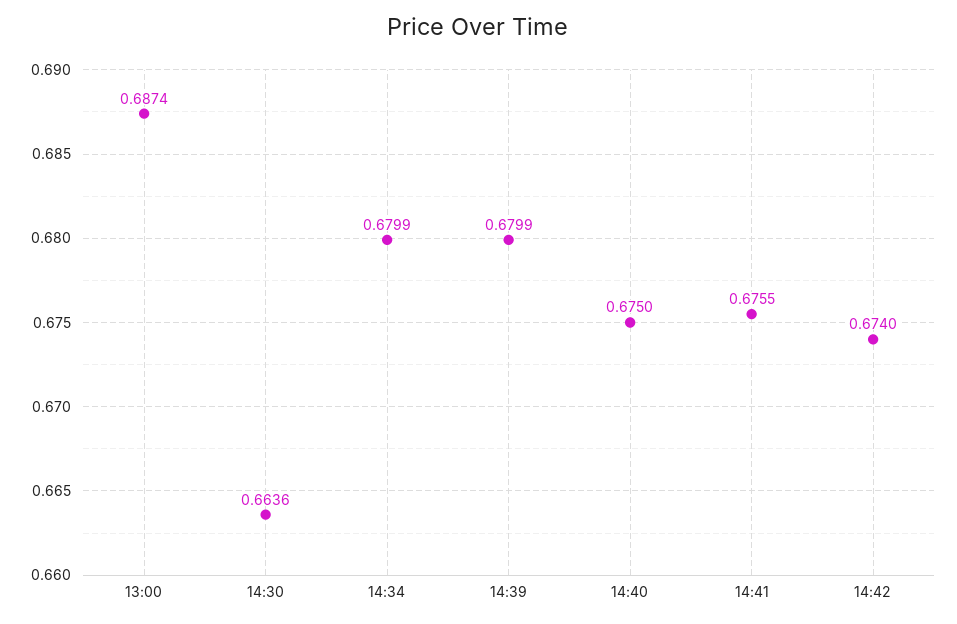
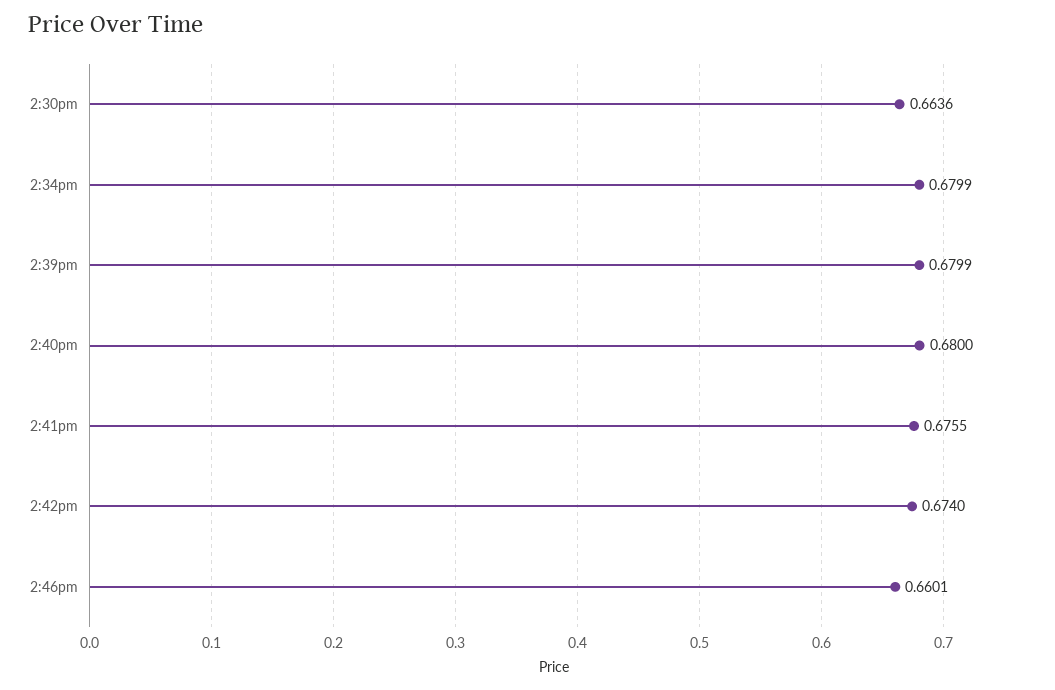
13:00: 0.6874 -> none
14:40: 0.675 -> 0.68
2:46pm: none -> 0.6601

